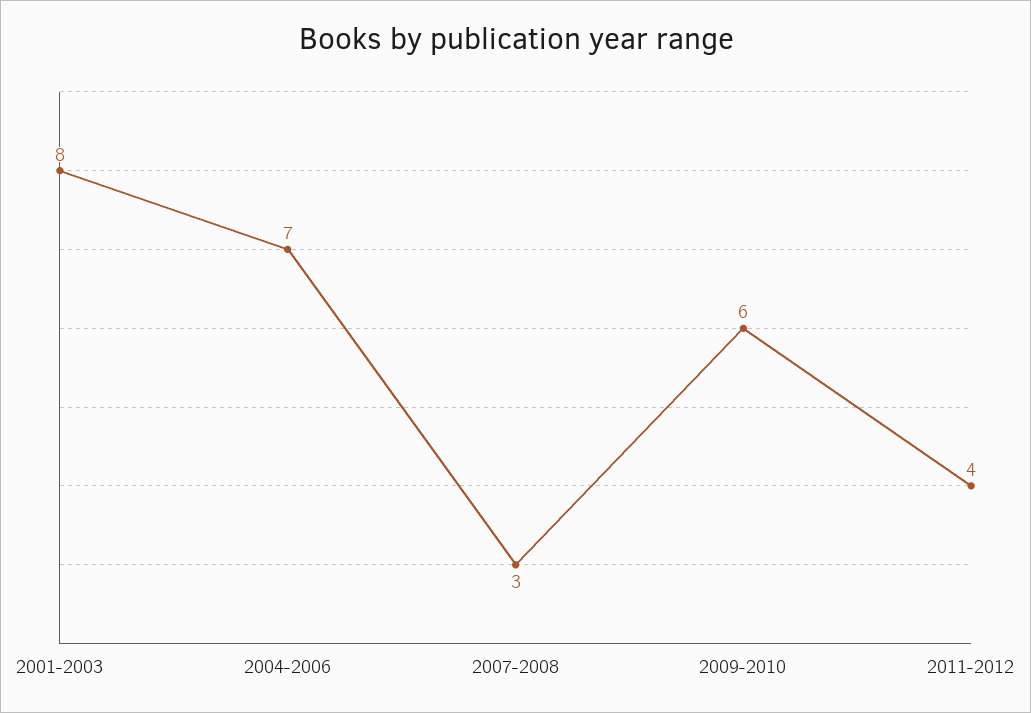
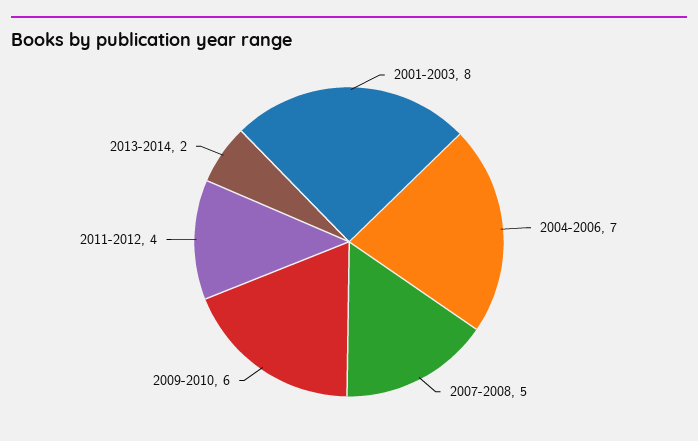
2007-2008: 3 -> 5
2013-2014: none -> 2

